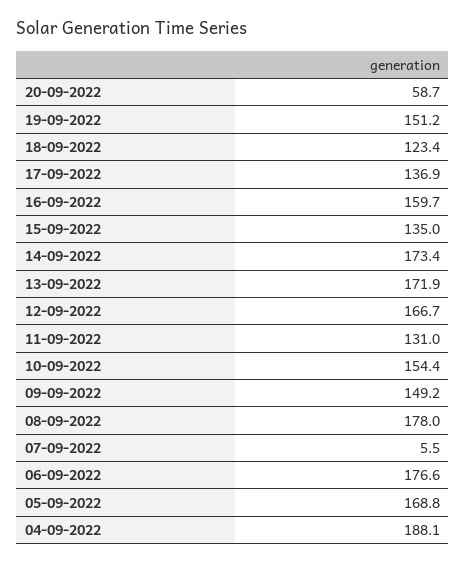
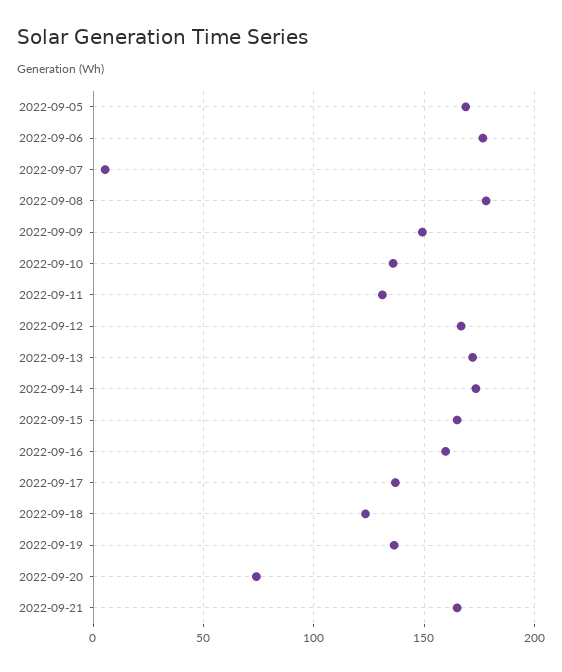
20-09-2022: 58.7 -> 75
19-09-2022: 151.2 -> 135
15-09-2022: 135 -> 165
10-09-2022: 154.4 -> 135
04-09-2022: 188.1 -> none
2022-09-21: none -> 165

